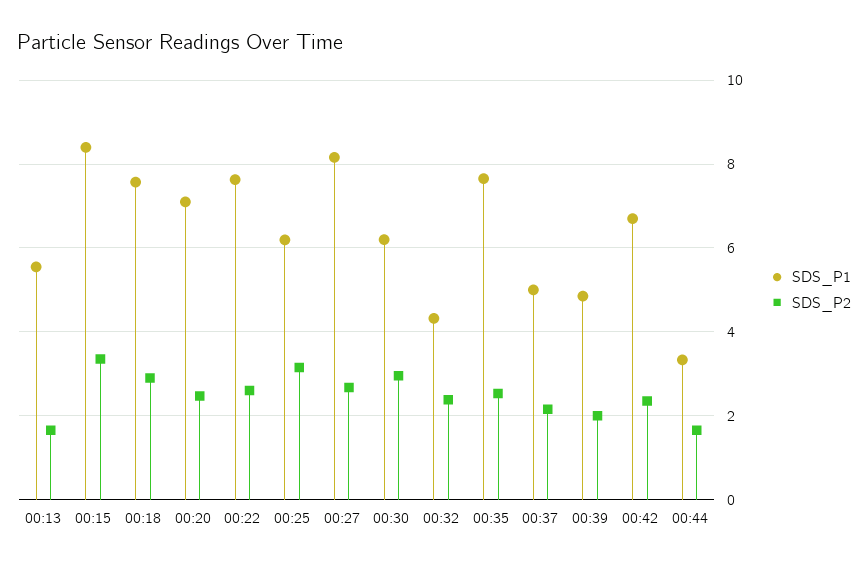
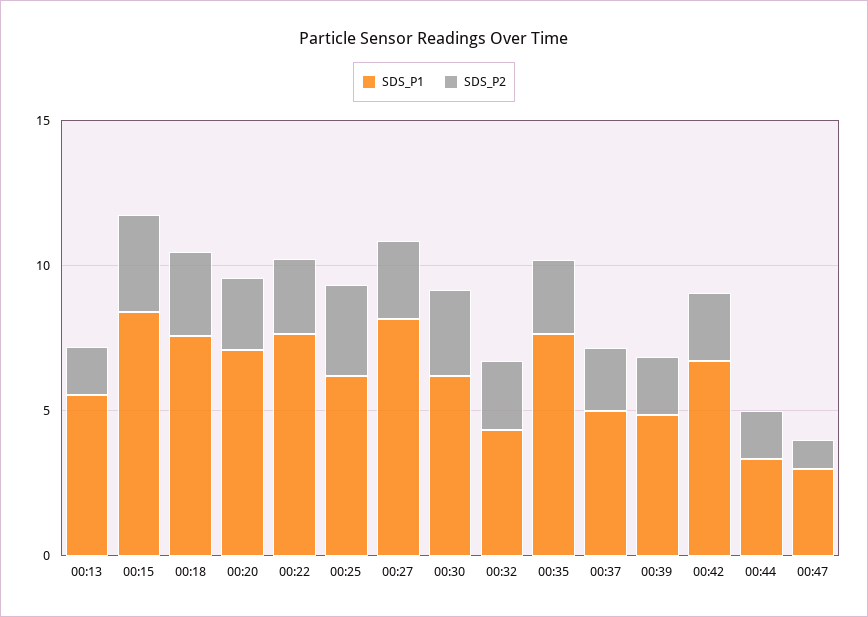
SDS_P1, 00:47: none -> 3
SDS_P2, 00:47: none -> 1

